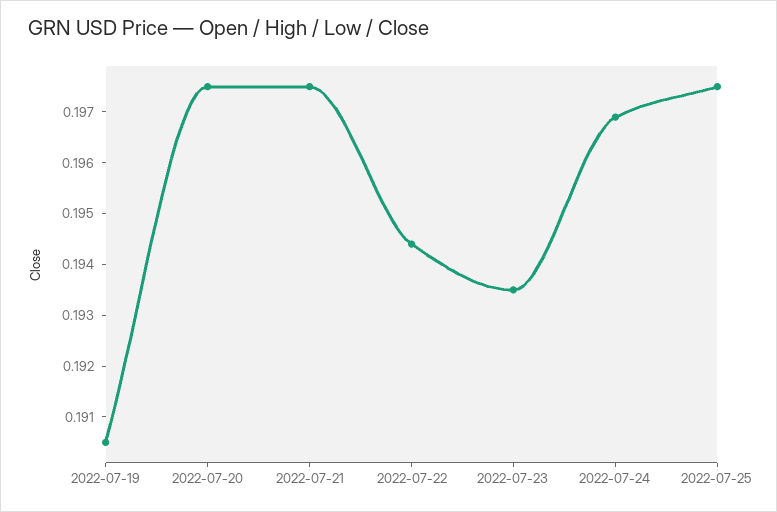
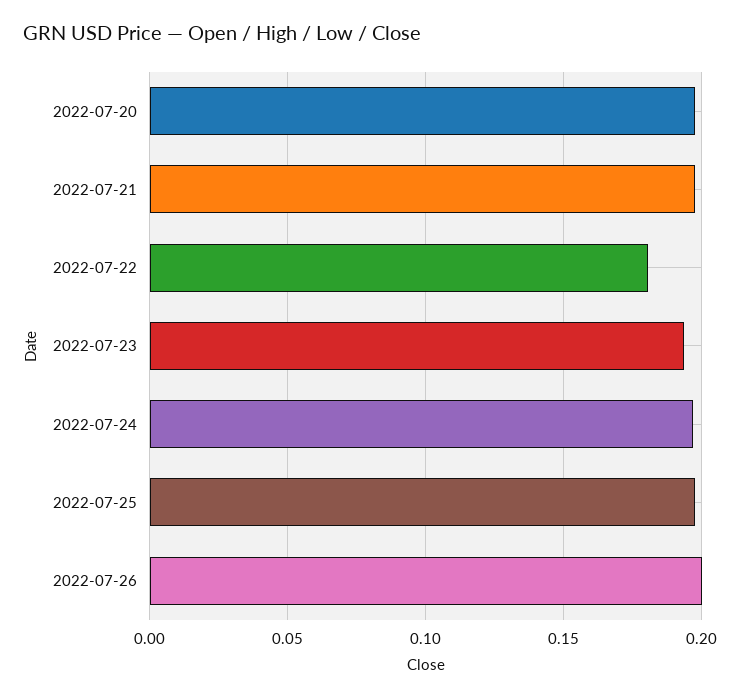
2022-07-19: 0.1905 -> none
2022-07-22: 0.1945 -> 0.18
2022-07-26: none -> 0.2

